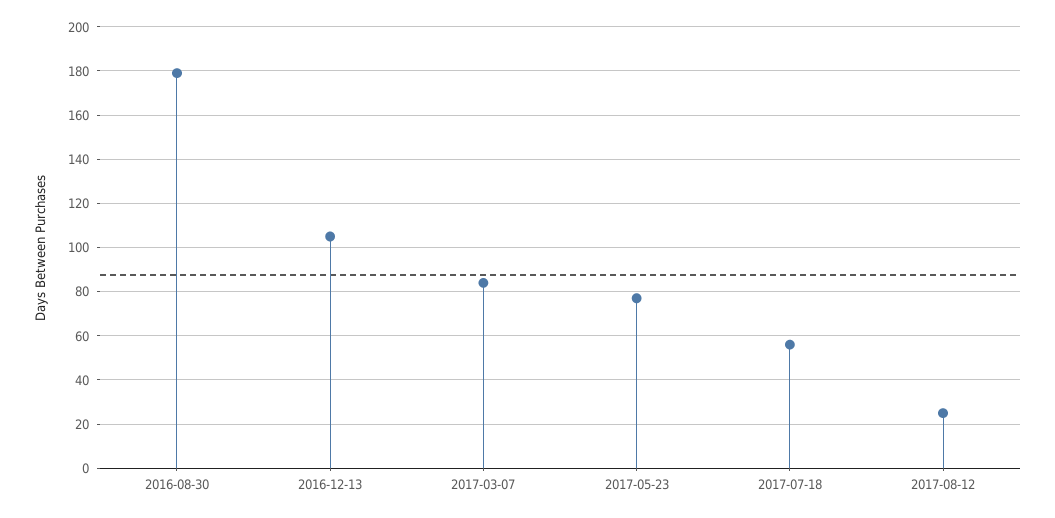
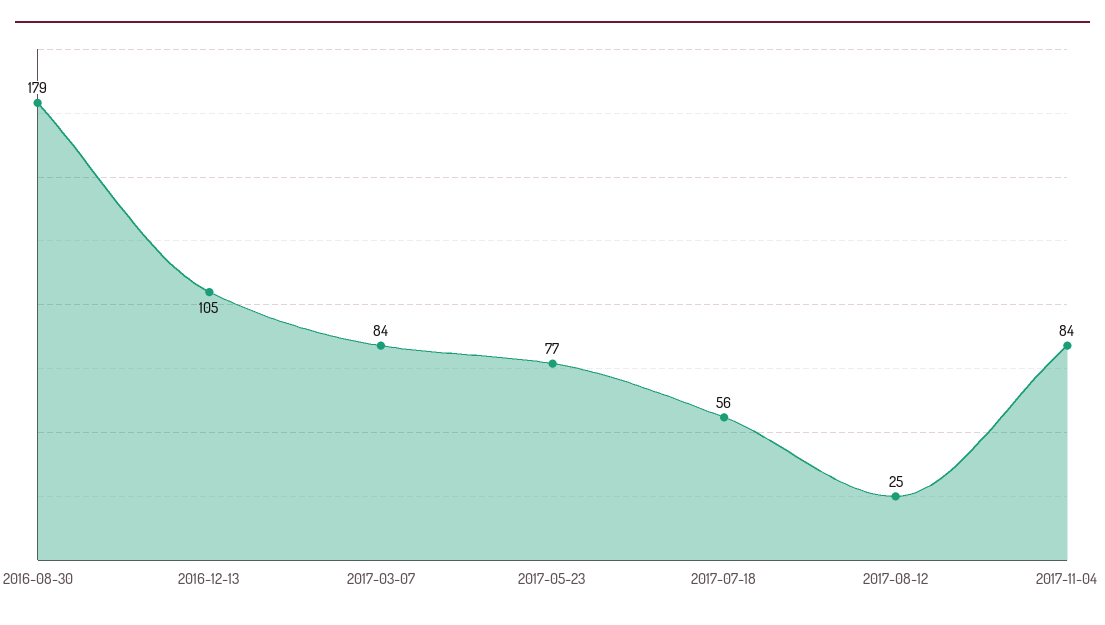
2017-11-04: none -> 84

